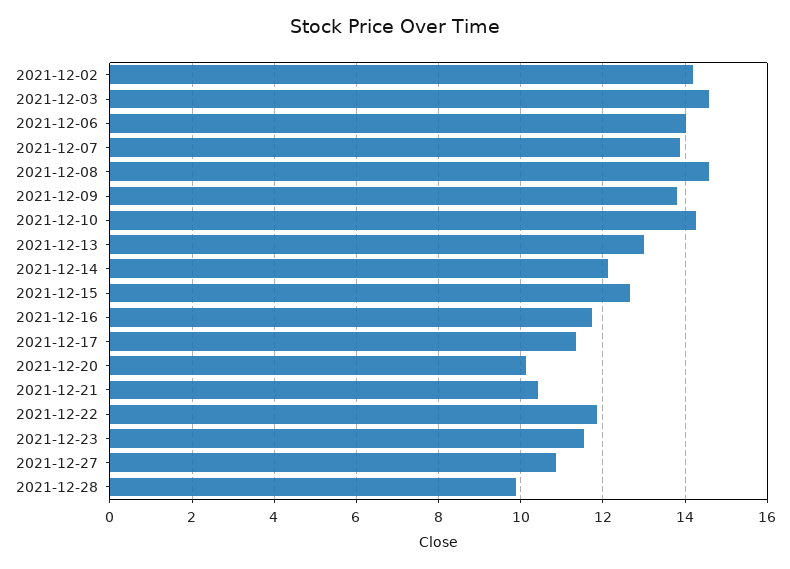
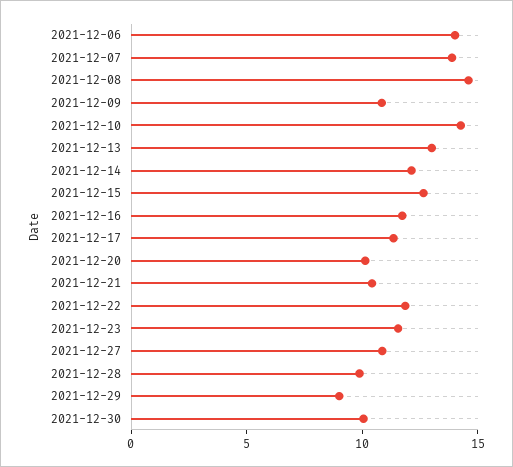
2021-12-02: 14.2 -> none
2021-12-03: 14.6 -> none
2021-12-09: 13.8 -> 11
2021-12-29: none -> 9
2021-12-30: none -> 10

